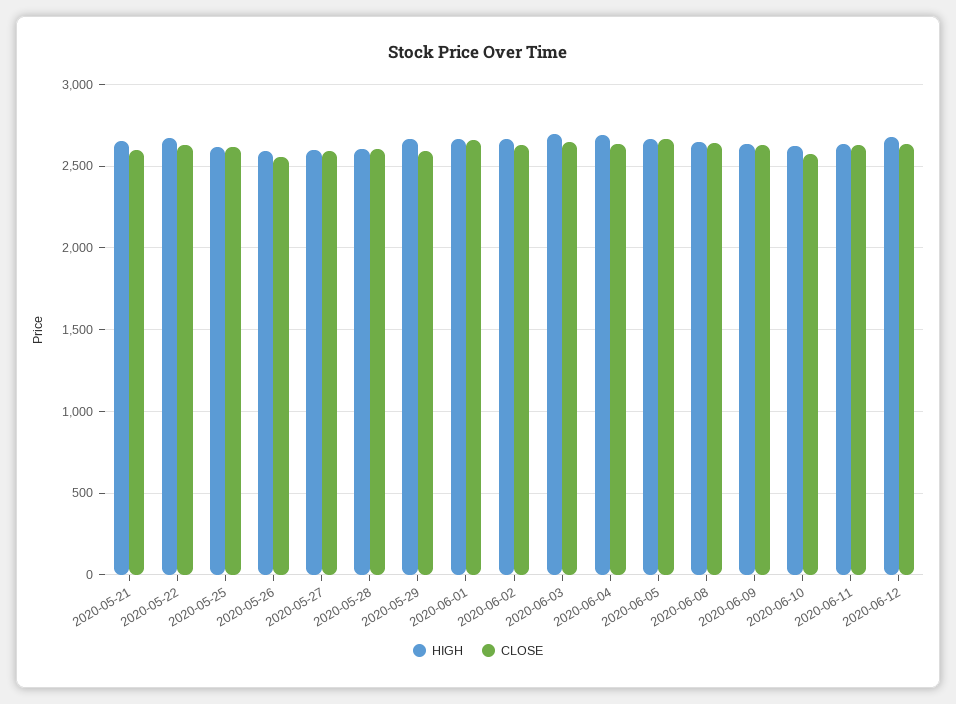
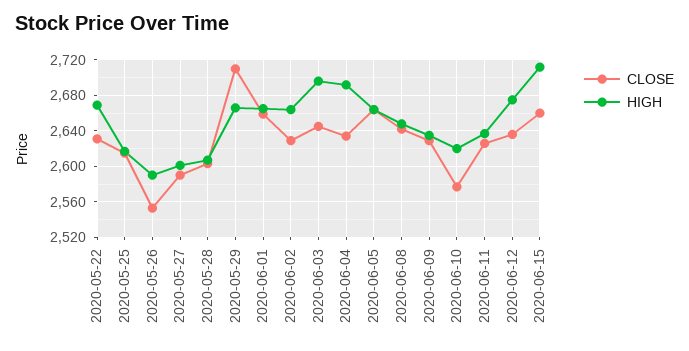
HIGH, 2020-05-21: 2650 -> none
CLOSE, 2020-05-21: 2600 -> none
CLOSE, 2020-05-29: 2600 -> 2710
CLOSE, 2020-06-15: none -> 2660
HIGH, 2020-06-15: none -> 2710

